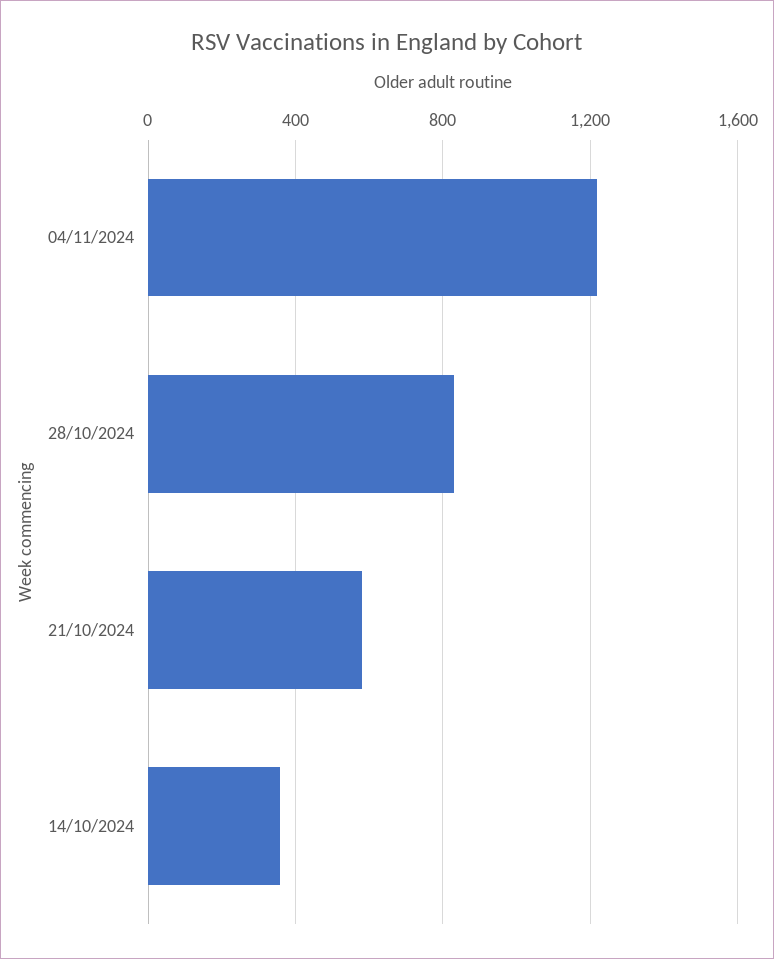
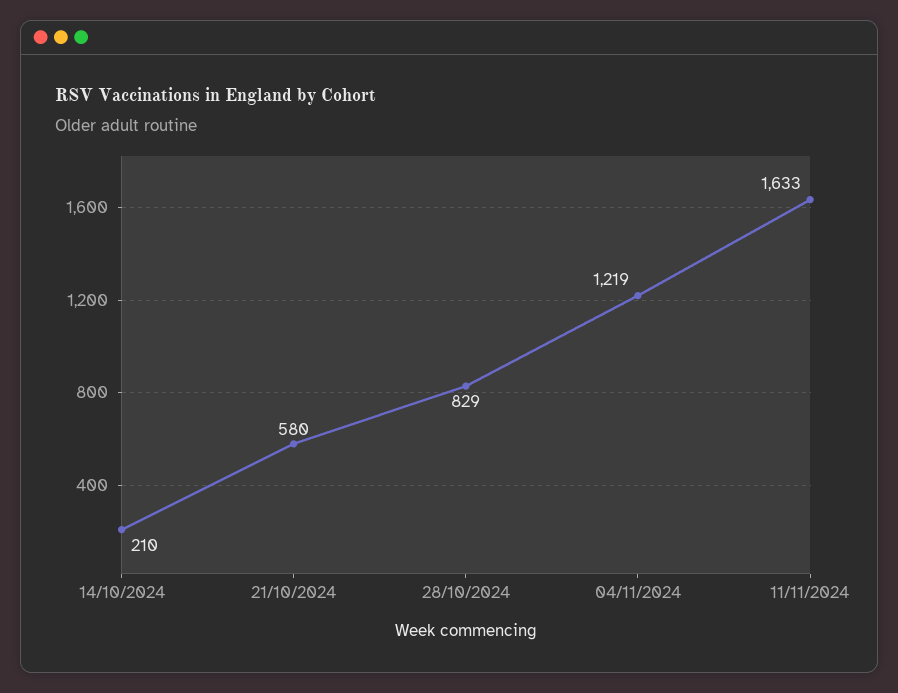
14/10/2024: 350 -> 210
11/11/2024: none -> 1633

